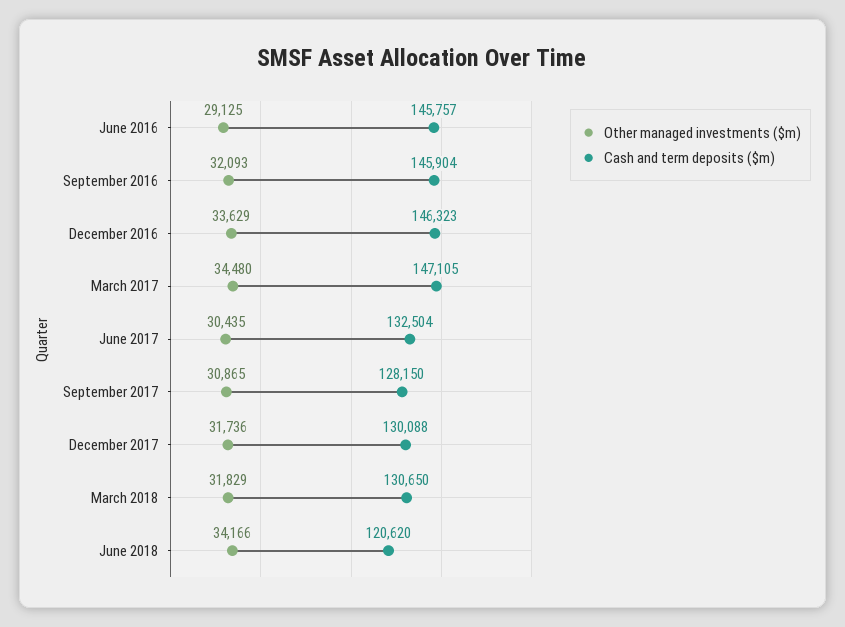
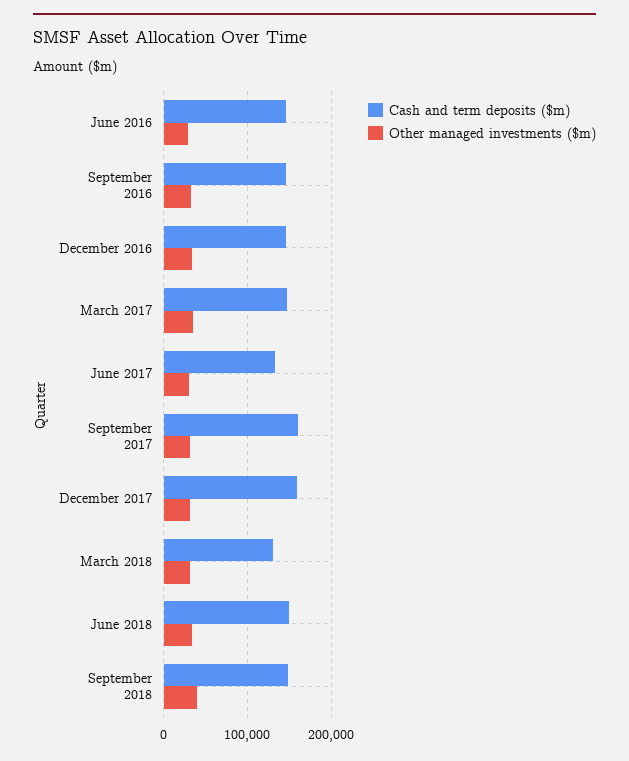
Cash and term deposits ($m), September 2017: 128150 -> 160000
Cash and term deposits ($m), December 2017: 130088 -> 160000
Cash and term deposits ($m), June 2018: 120620 -> 150000
Cash and term deposits ($m), September 2018: none -> 150000
Other managed investments ($m), September 2018: none -> 40000

